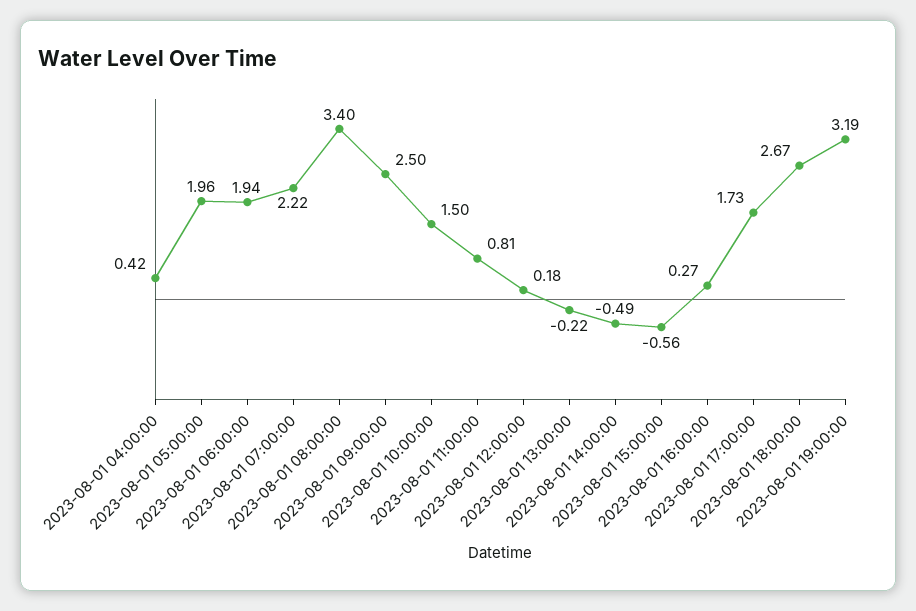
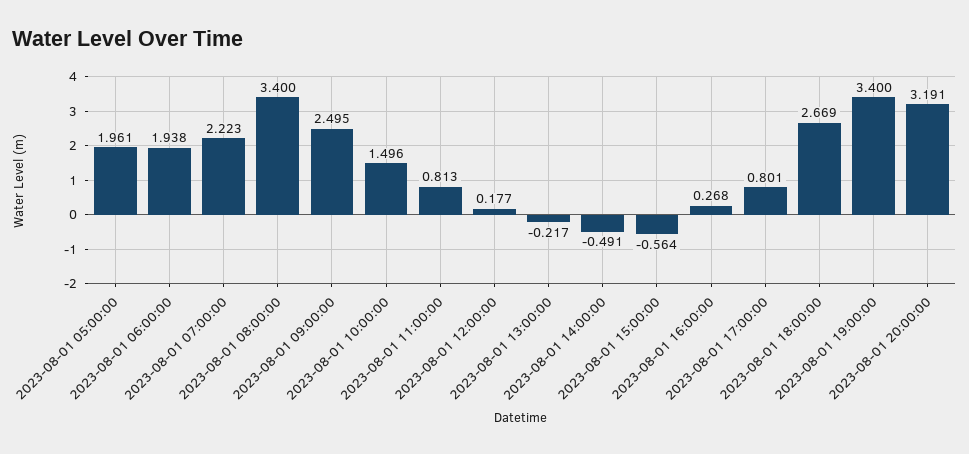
2023-08-01 04:00:00: 0.42 -> none
2023-08-01 17:00:00: 1.73 -> 0.801
2023-08-01 19:00:00: 3.19 -> 3.4
2023-08-01 20:00:00: none -> 3.191

